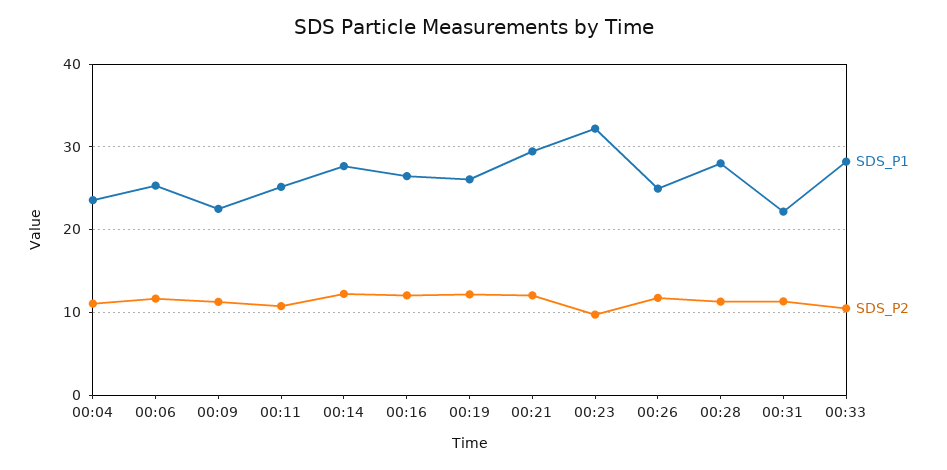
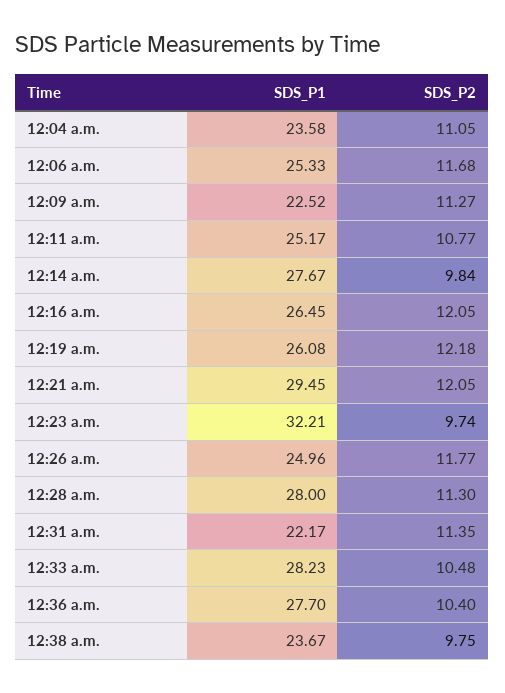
SDS_P2, 00:14: 12 -> 9.84
SDS_P1, 12:36 a.m.: none -> 27.7
SDS_P2, 12:36 a.m.: none -> 10.4
SDS_P1, 12:38 a.m.: none -> 23.67
SDS_P2, 12:38 a.m.: none -> 9.75

